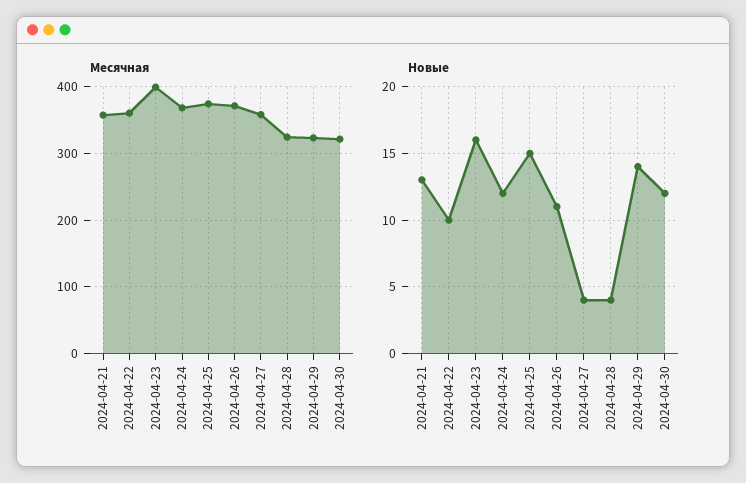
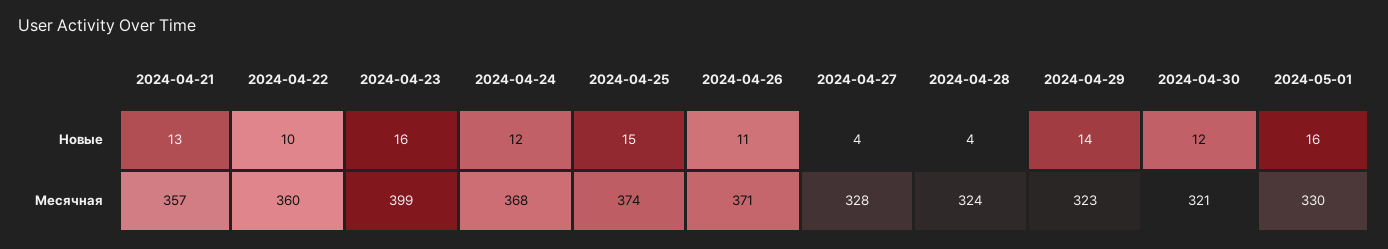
Месячная, 2024-04-27: 360 -> 328
Новые, 2024-05-01: none -> 16
Месячная, 2024-05-01: none -> 330

